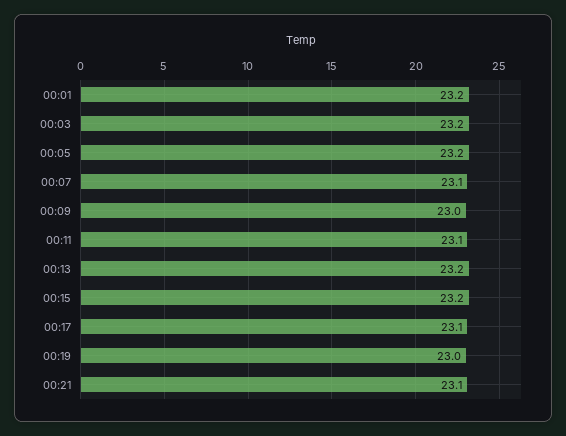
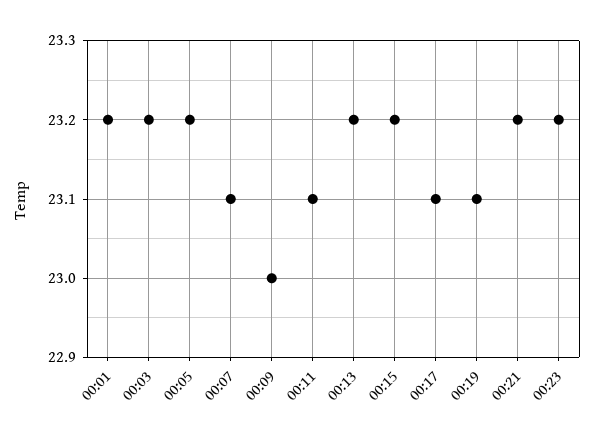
00:19: 23 -> 23.1
00:21: 23.1 -> 23.2
00:23: none -> 23.2

